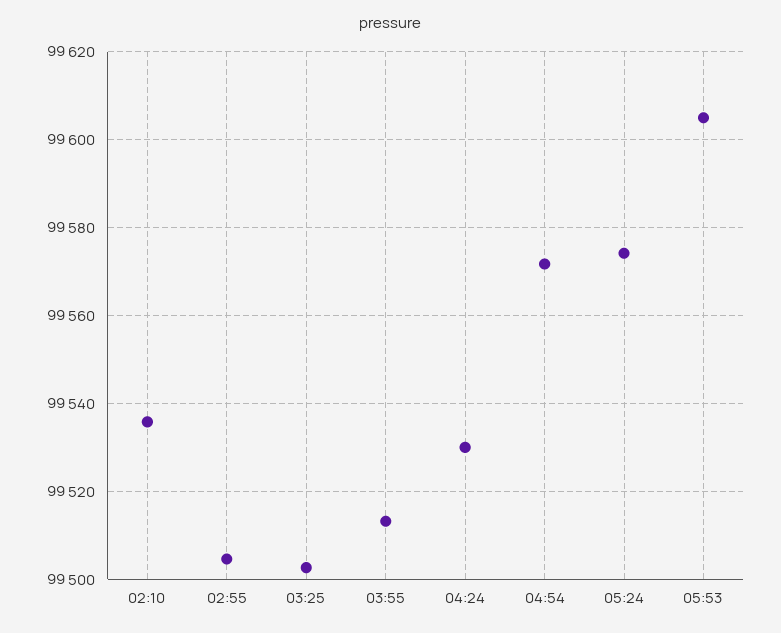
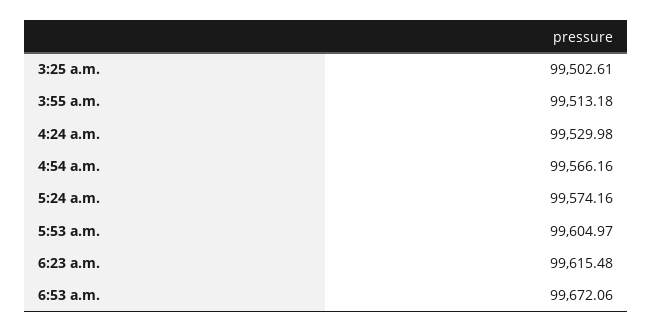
02:10: 99536 -> none
02:55: 99504 -> none
04:54: 99572 -> 99566.16
6:23 a.m.: none -> 99615.48
6:53 a.m.: none -> 99672.06

